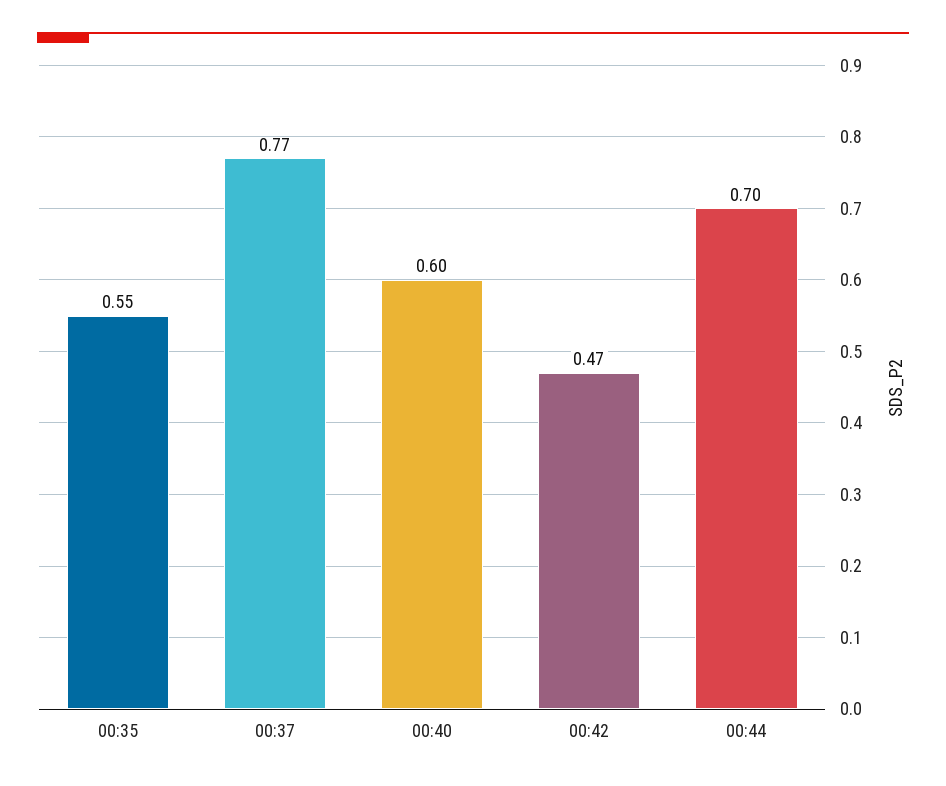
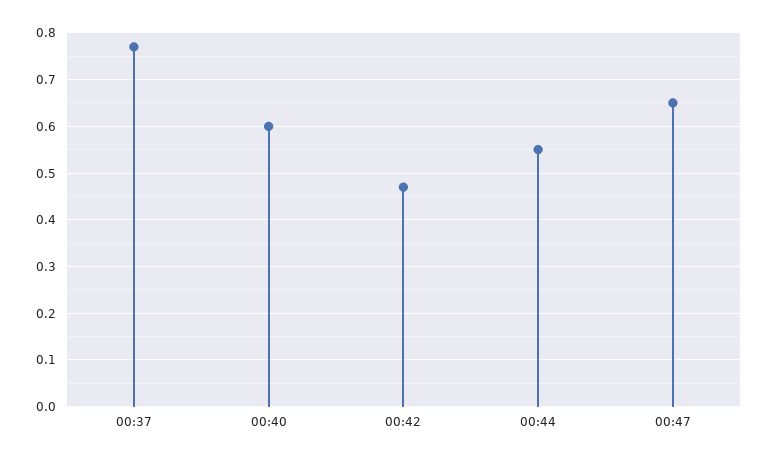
00:35: 0.55 -> none
00:44: 0.7 -> 0.55
00:47: none -> 0.65

